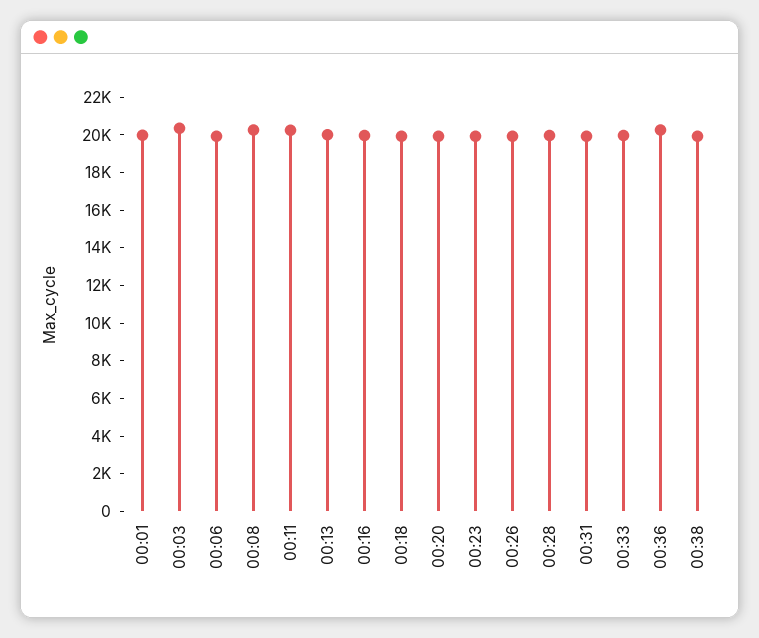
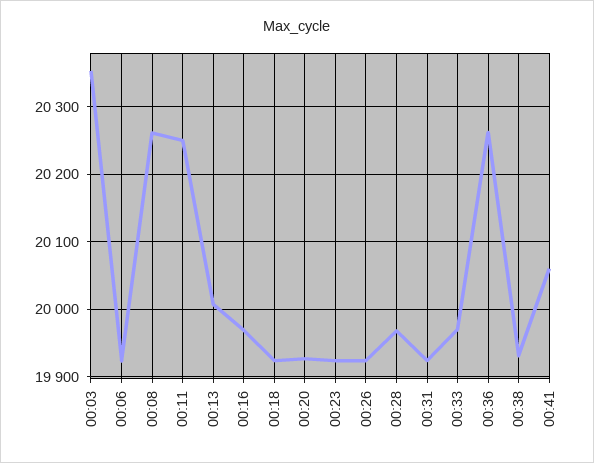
00:01: 20000 -> none
00:41: none -> 20060

